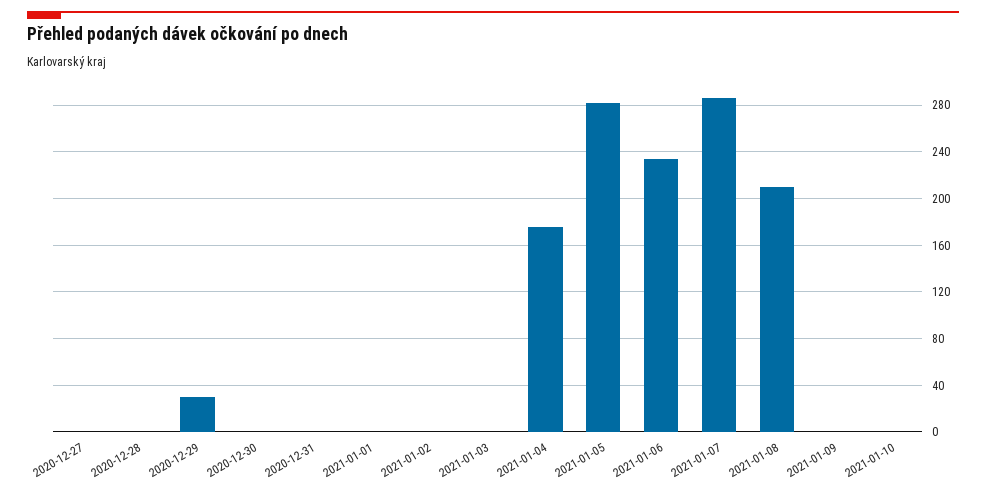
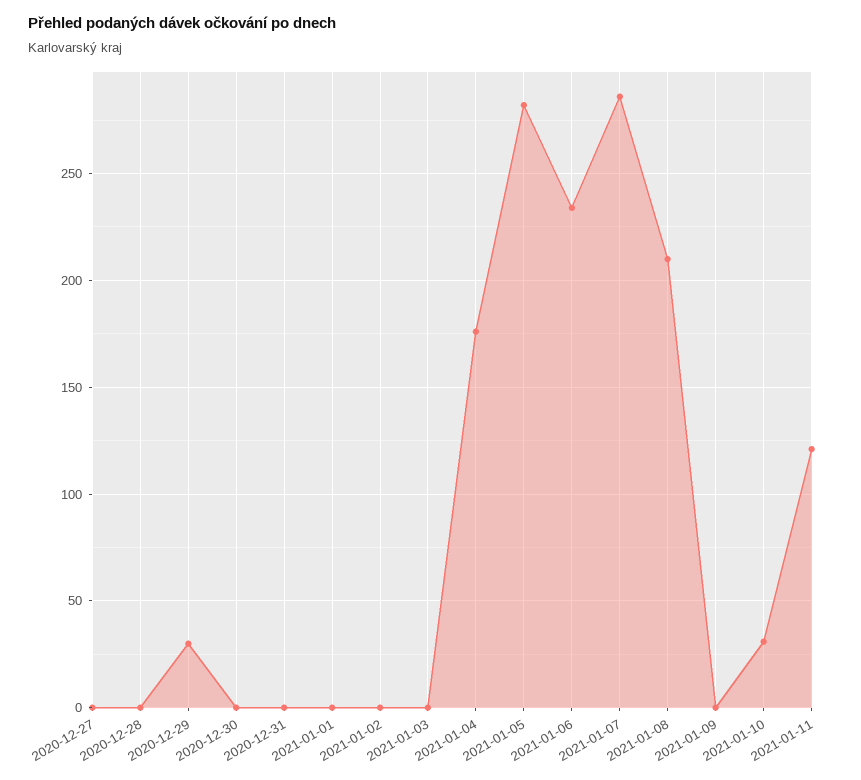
2021-01-10: 0 -> 30
2021-01-11: none -> 120

